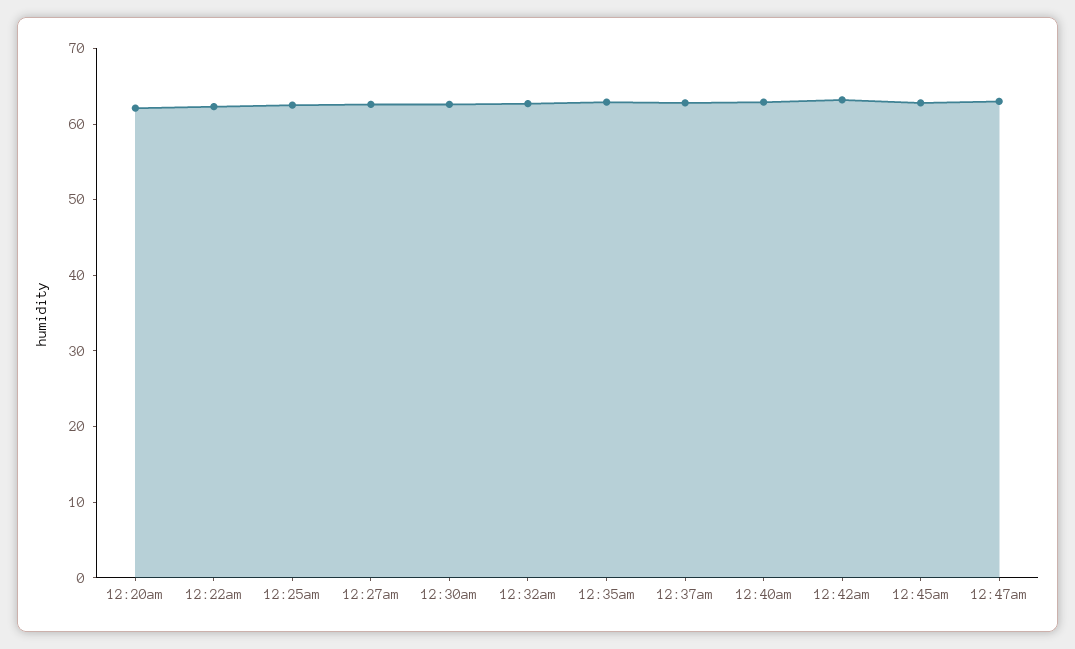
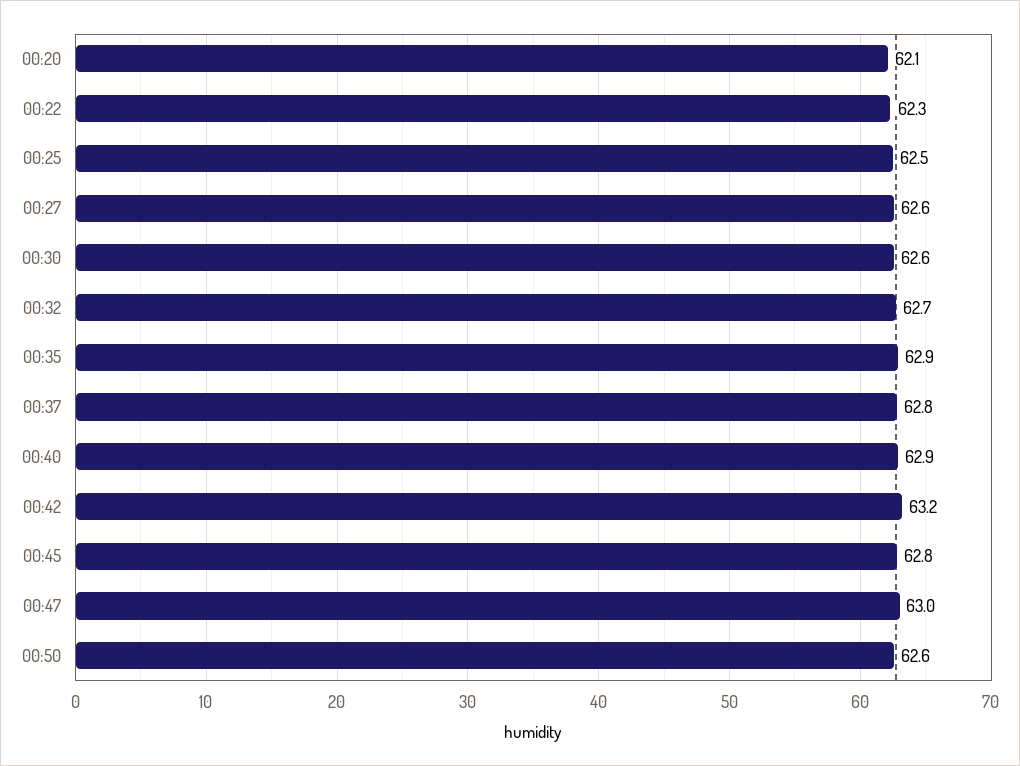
00:50: none -> 62.6

